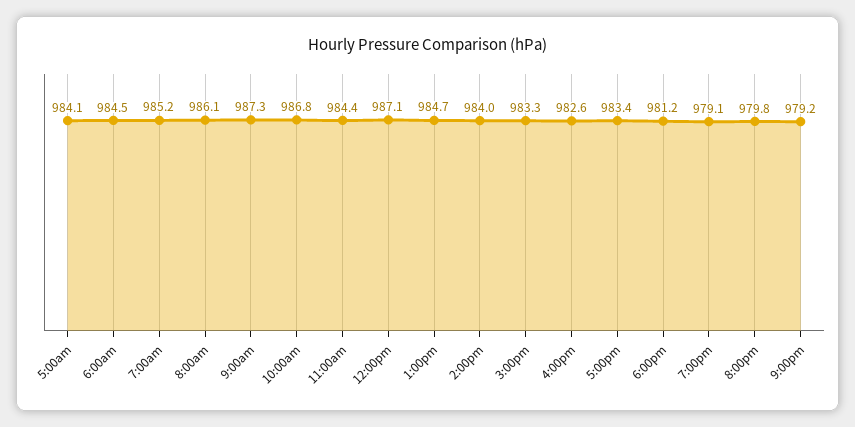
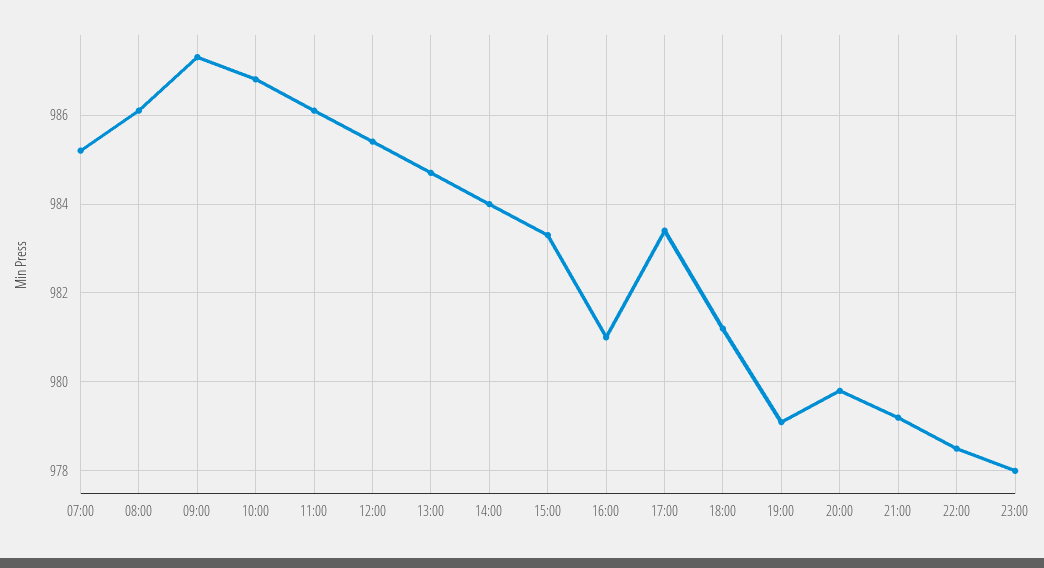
5:00am: 984.1 -> none
6:00am: 984.5 -> none
11:00am: 984.4 -> 986
12:00pm: 987.1 -> 985.5
4:00pm: 982.6 -> 981
22:00: none -> 978.5
23:00: none -> 978

